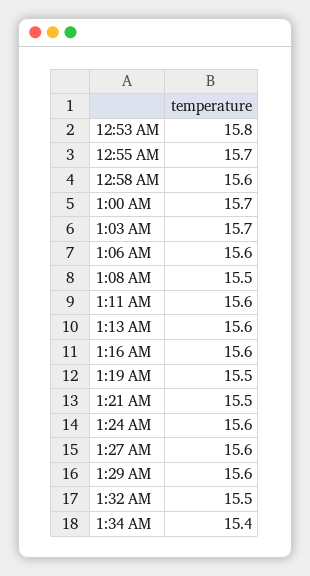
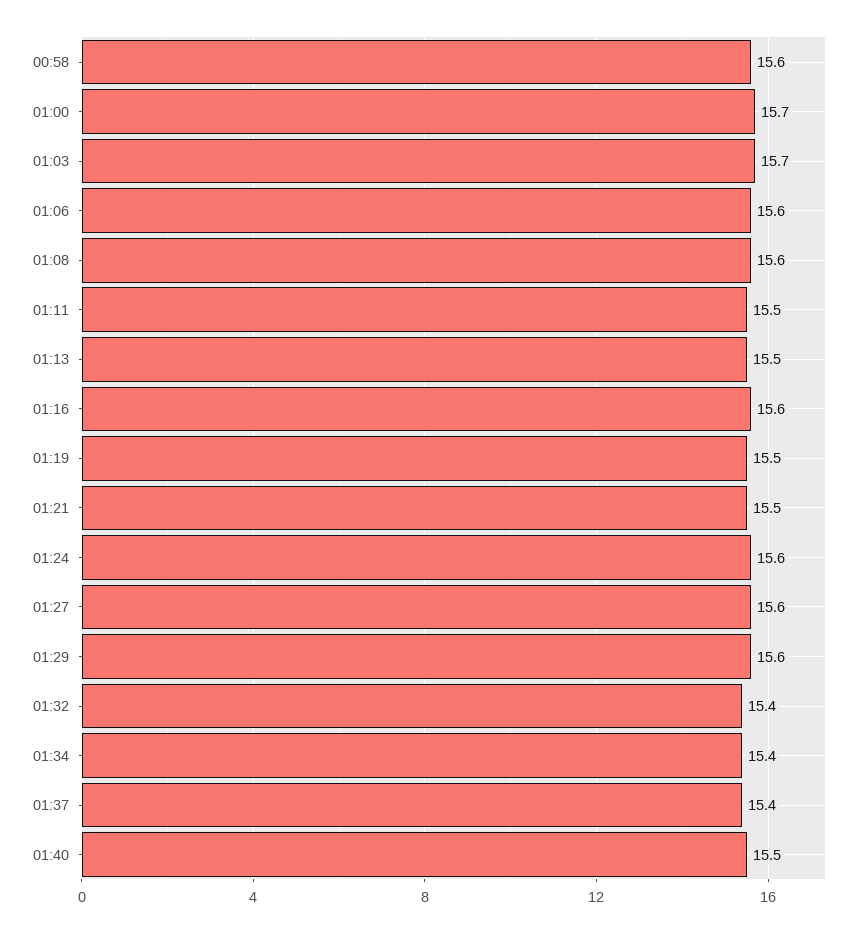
12:53 AM: 15.8 -> none
12:55 AM: 15.7 -> none
1:08 AM: 15.5 -> 15.6
1:11 AM: 15.6 -> 15.5
1:13 AM: 15.6 -> 15.5
1:32 AM: 15.5 -> 15.4
01:37: none -> 15.4
01:40: none -> 15.5

